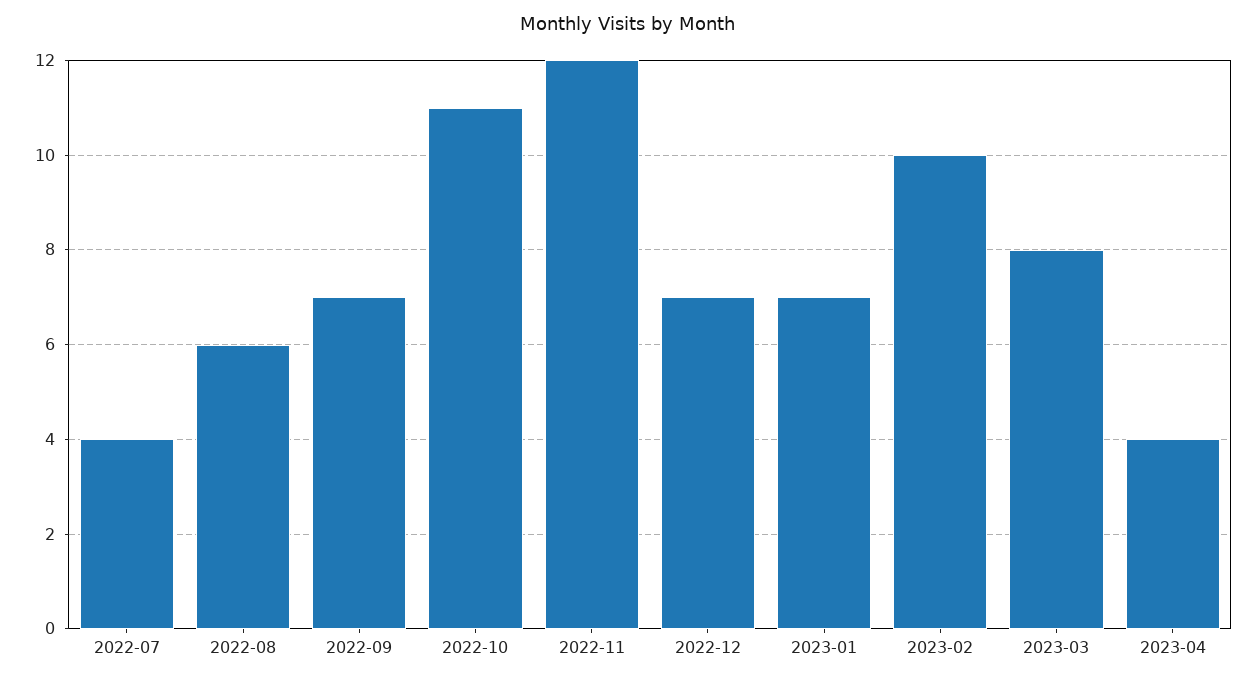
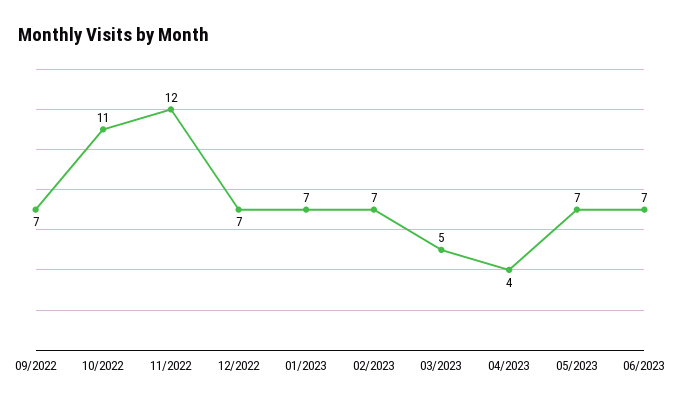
2022-07: 4 -> none
2022-08: 6 -> none
2023-02: 10 -> 7
2023-03: 8 -> 5
05/2023: none -> 7
06/2023: none -> 7

